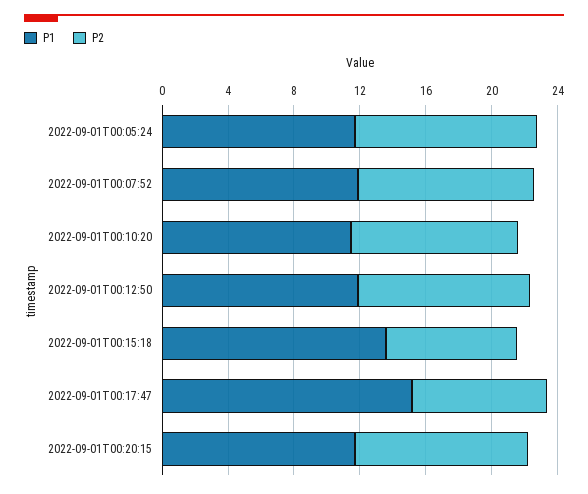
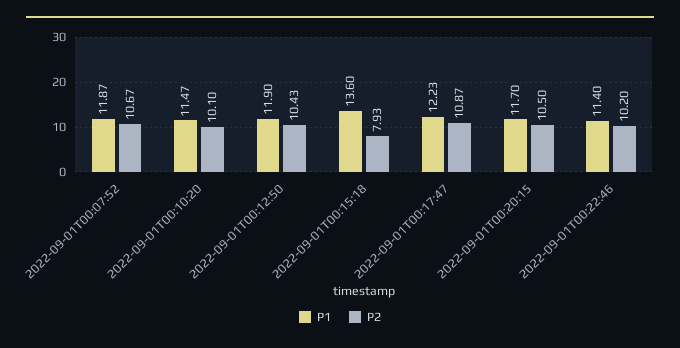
P1, 2022-09-01T00:05:24: 12 -> none
P2, 2022-09-01T00:05:24: 11 -> none
P1, 2022-09-01T00:17:47: 15 -> 12.23
P2, 2022-09-01T00:17:47: 8 -> 10.87
P1, 2022-09-01T00:22:46: none -> 11.4
P2, 2022-09-01T00:22:46: none -> 10.2

